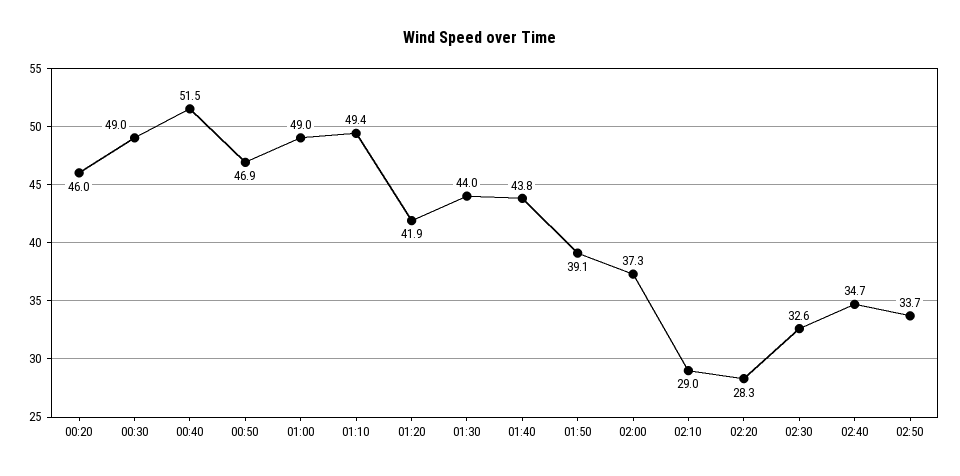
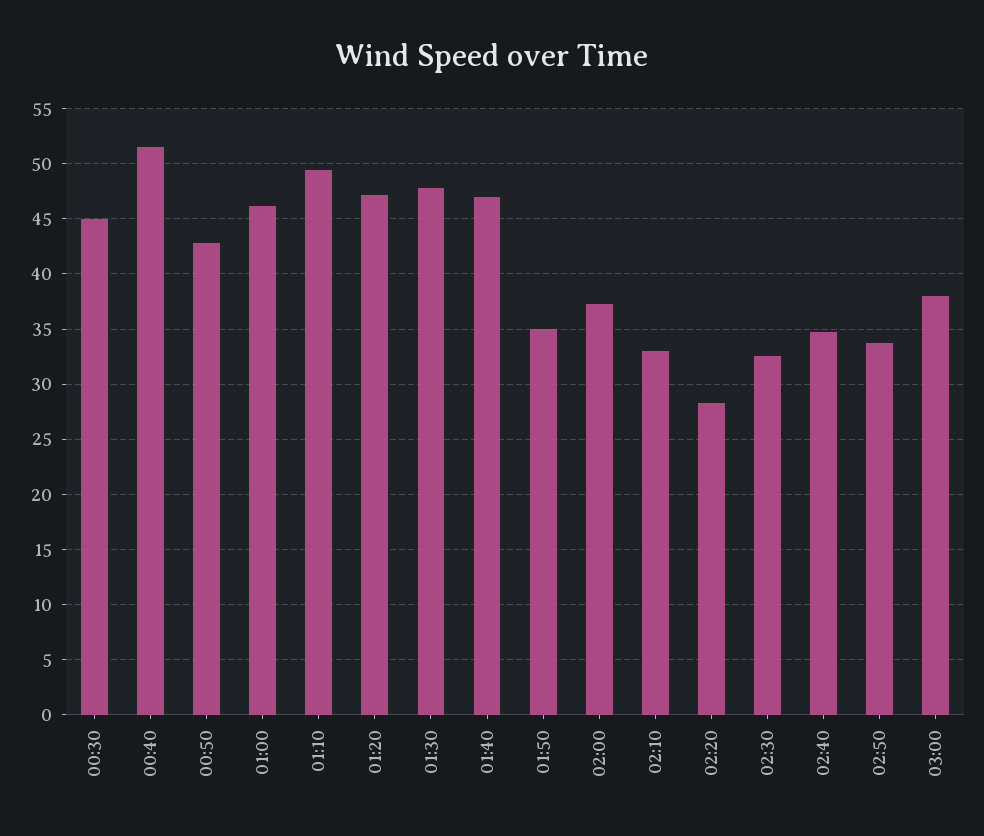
00:20: 46 -> none
00:30: 49 -> 45
00:50: 46.9 -> 43
01:00: 49 -> 46
01:20: 41.9 -> 47
01:30: 44 -> 48
01:40: 43.8 -> 47
01:50: 39.1 -> 35
02:10: 29 -> 33
03:00: none -> 38

